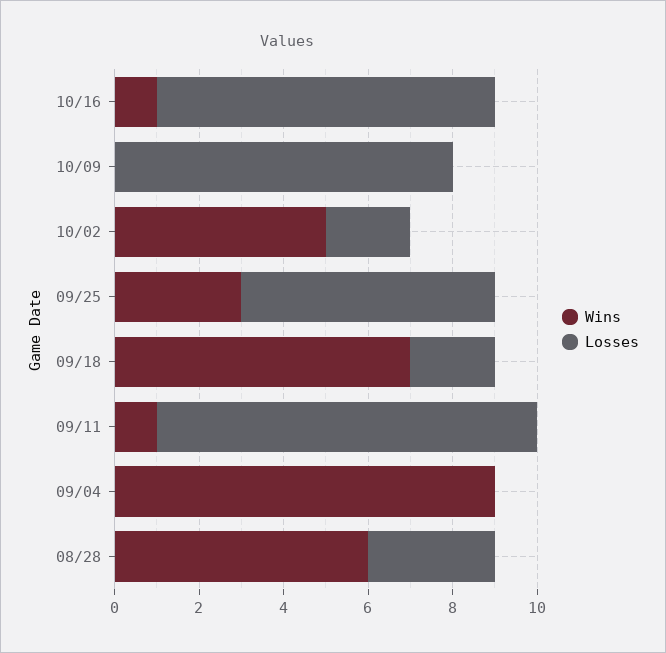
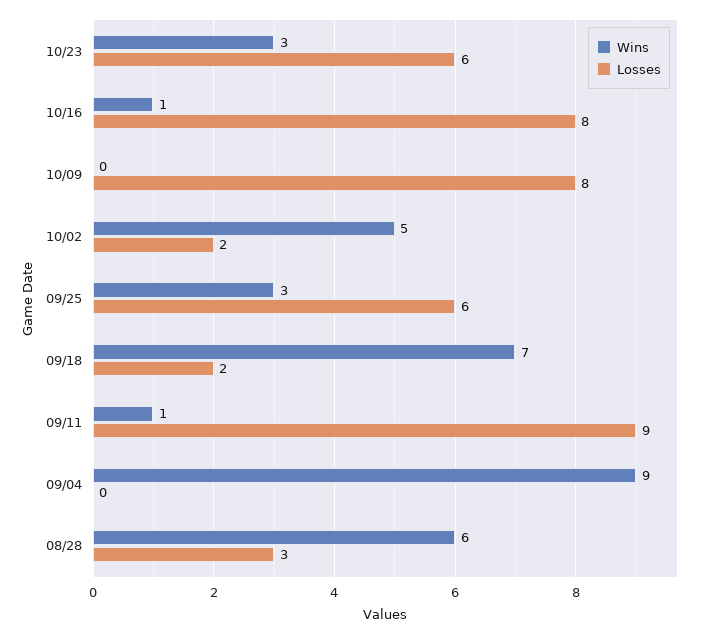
Wins, 10/23: none -> 3
Losses, 10/23: none -> 6

